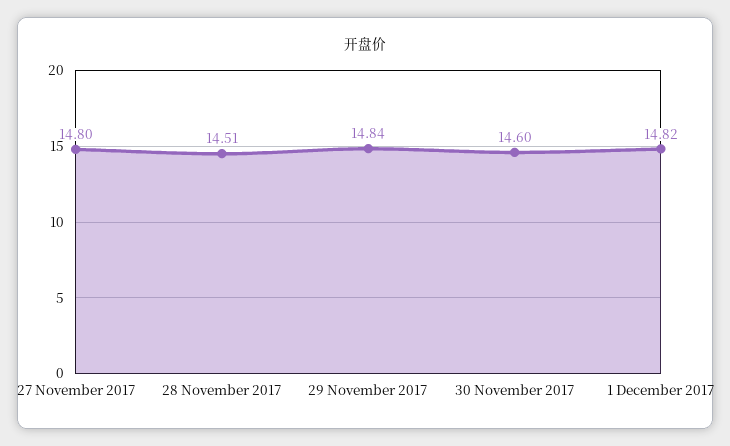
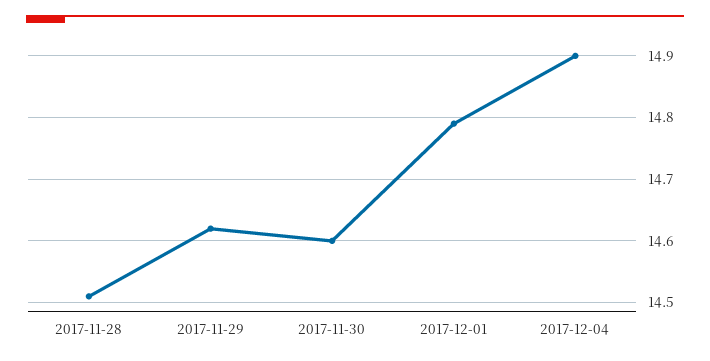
27 November 2017: 14.8 -> none
29 November 2017: 14.84 -> 14.62
1 December 2017: 14.82 -> 14.79
2017-12-04: none -> 14.9

